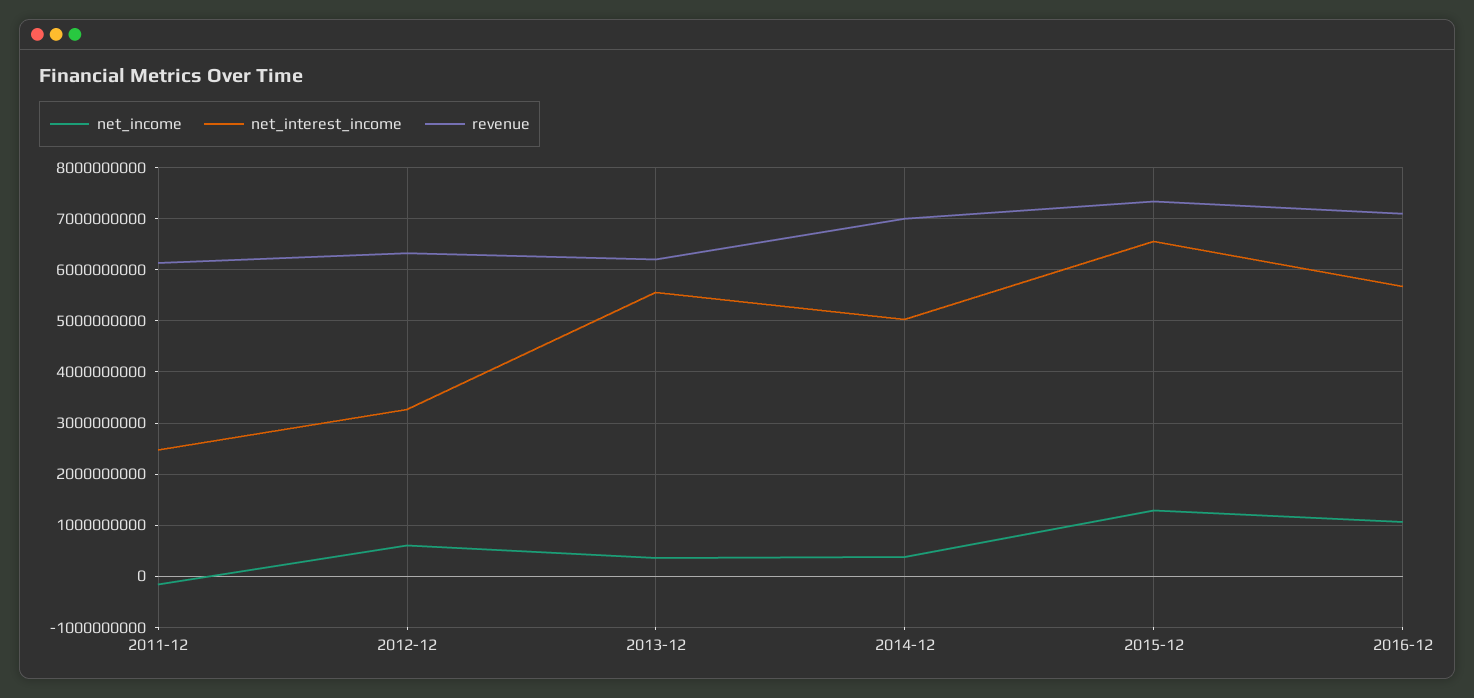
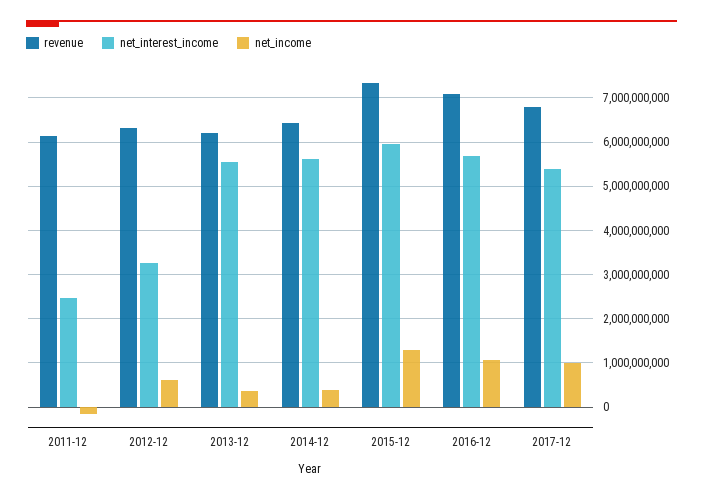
net_interest_income, 2014-12: 5000000000 -> 5600000000
revenue, 2014-12: 7000000000 -> 6400000000
net_interest_income, 2015-12: 6600000000 -> 6000000000
revenue, 2017-12: none -> 6800000000
net_interest_income, 2017-12: none -> 5400000000
net_income, 2017-12: none -> 1000000000

